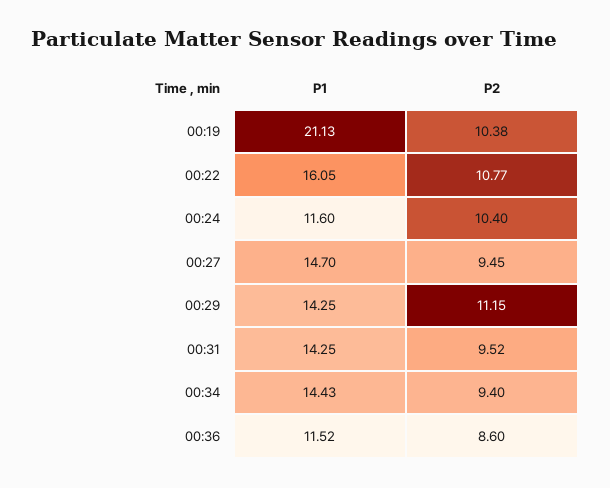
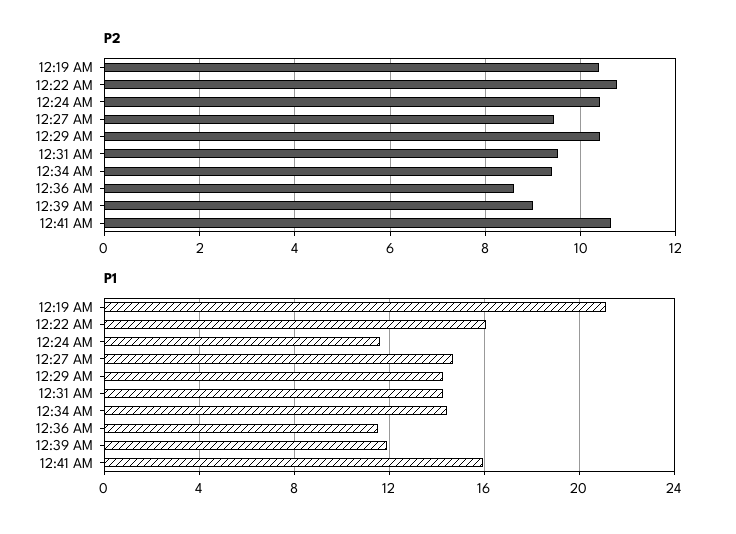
P2, 00:29: 11.15 -> 10.4
P2, 12:39 AM: none -> 9
P2, 12:41 AM: none -> 10.6
P1, 12:39 AM: none -> 12
P1, 12:41 AM: none -> 16

